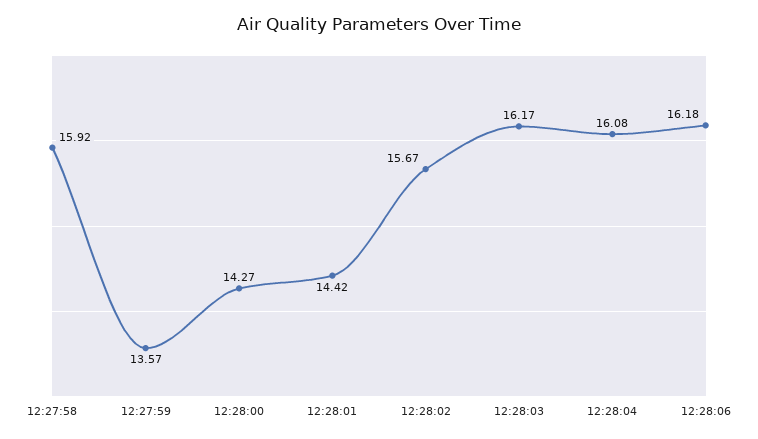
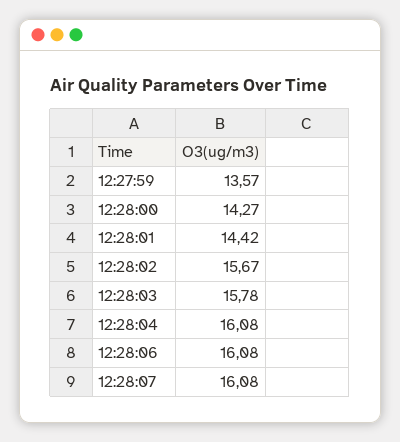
12:27:58: 15.92 -> none
12:28:03: 16.17 -> 15.78
12:28:06: 16.18 -> 16.08
12:28:07: none -> 16.08

